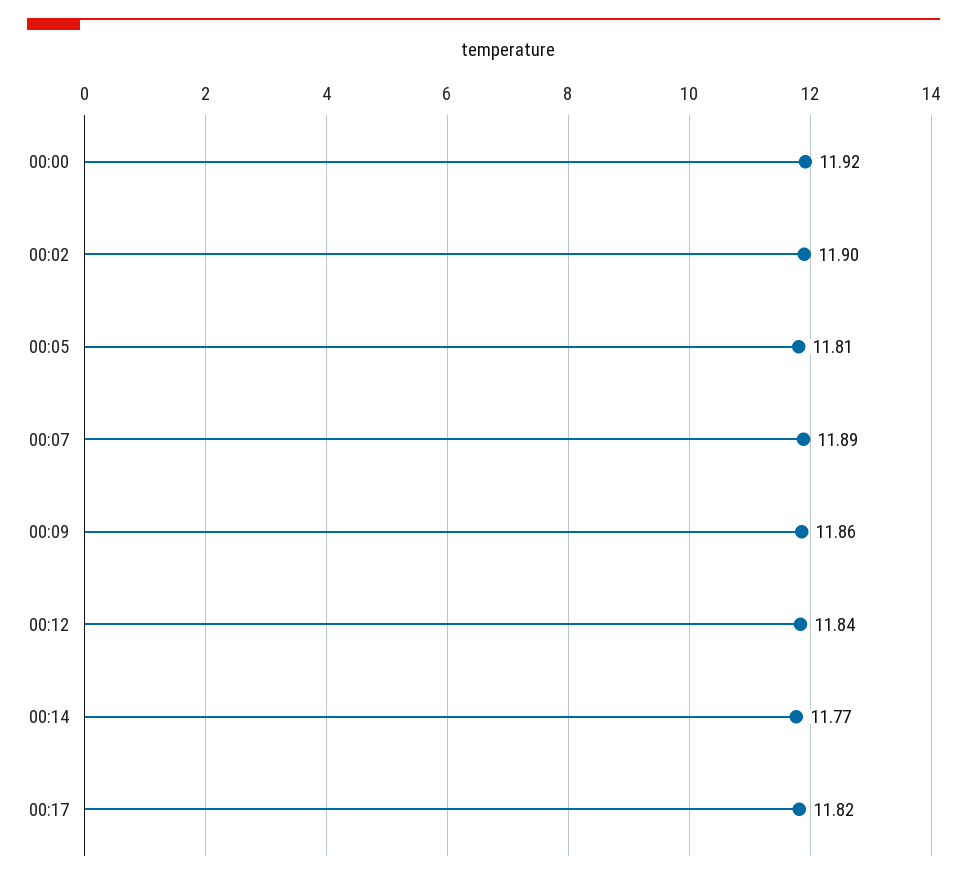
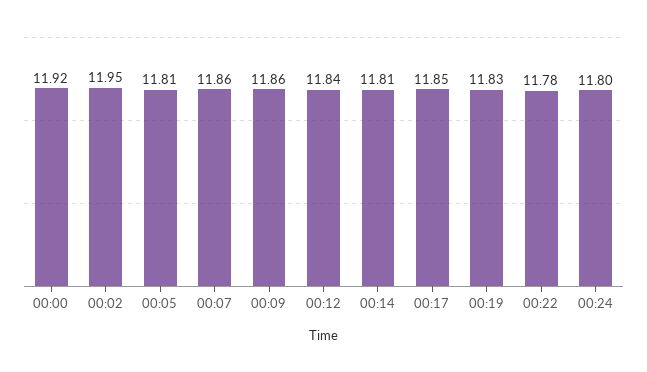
00:02: 11.9 -> 11.95
00:07: 11.89 -> 11.86
00:14: 11.77 -> 11.81
00:17: 11.82 -> 11.85
00:19: none -> 11.83
00:22: none -> 11.78
00:24: none -> 11.8

